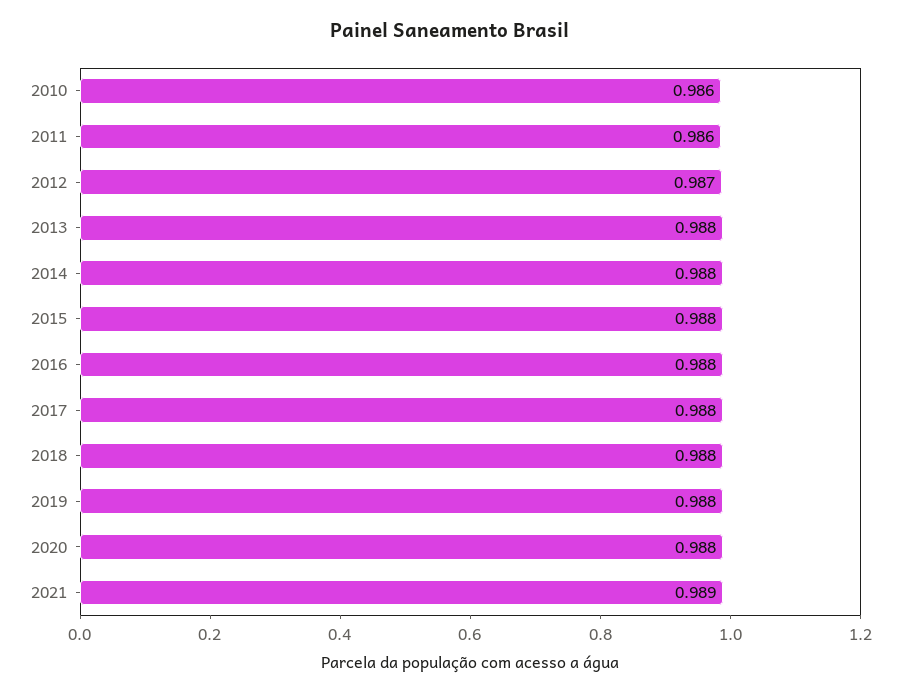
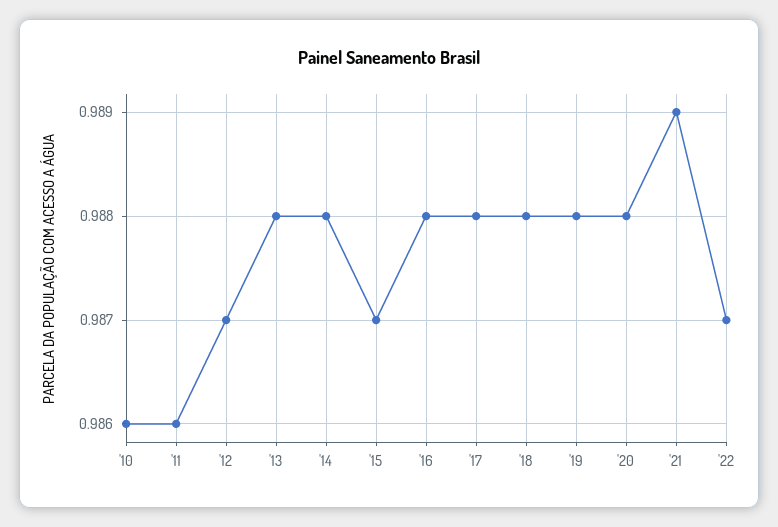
2015: 0.988 -> 0.987
'22: none -> 0.987

